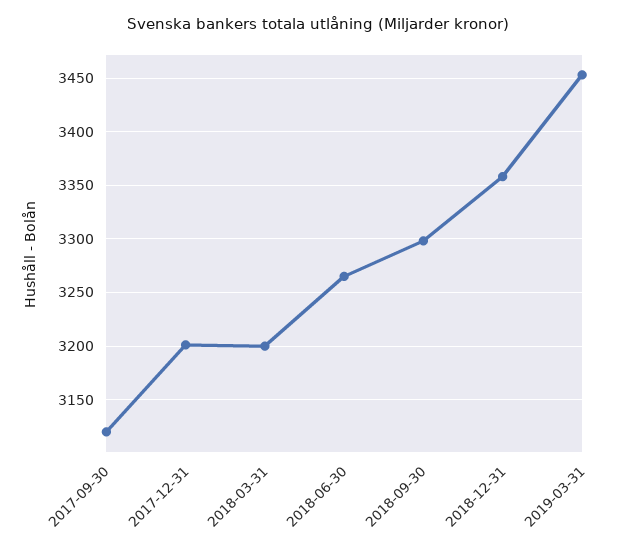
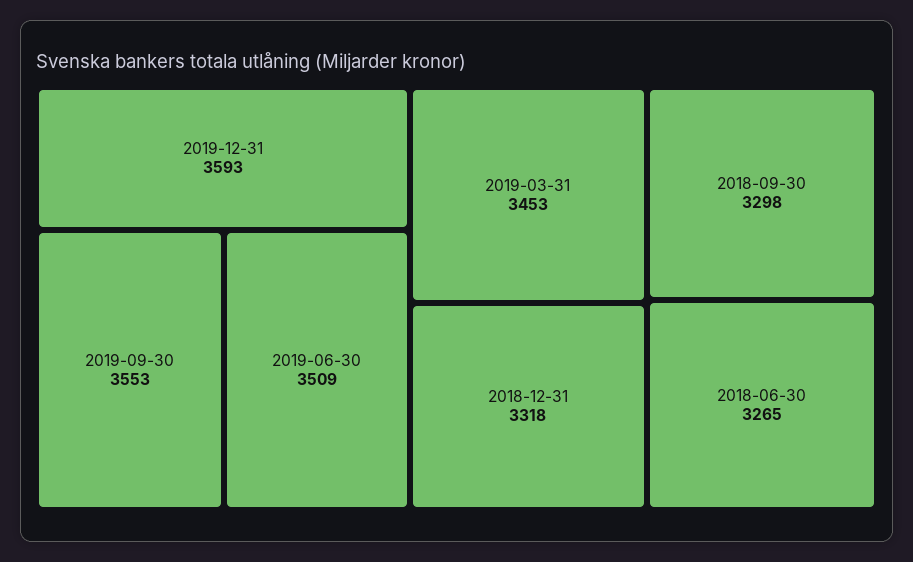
2017-09-30: 3120 -> none
2017-12-31: 3200 -> none
2018-03-31: 3200 -> none
2018-12-31: 3360 -> 3318
2019-12-31: none -> 3593
2019-09-30: none -> 3553
2019-06-30: none -> 3509

